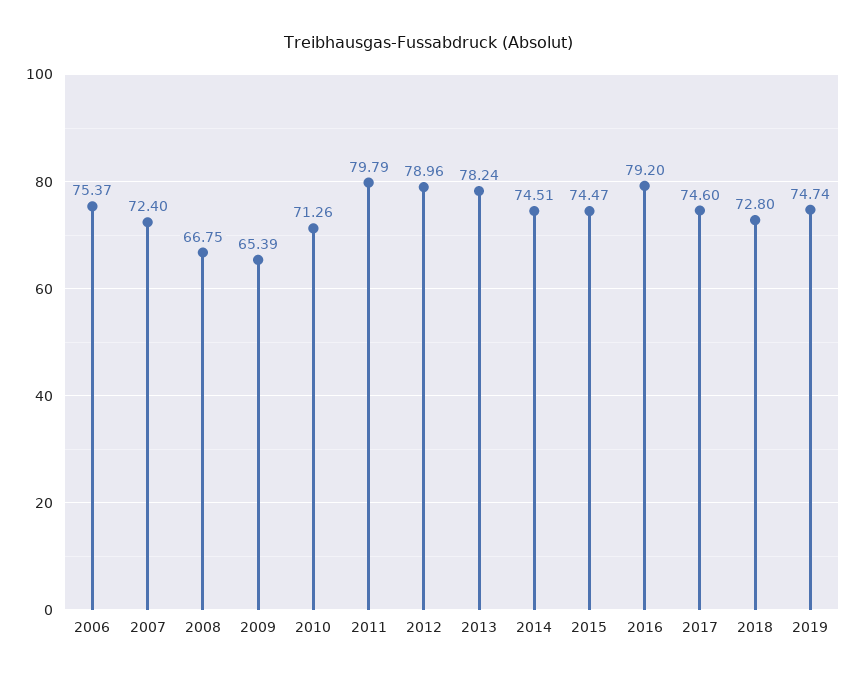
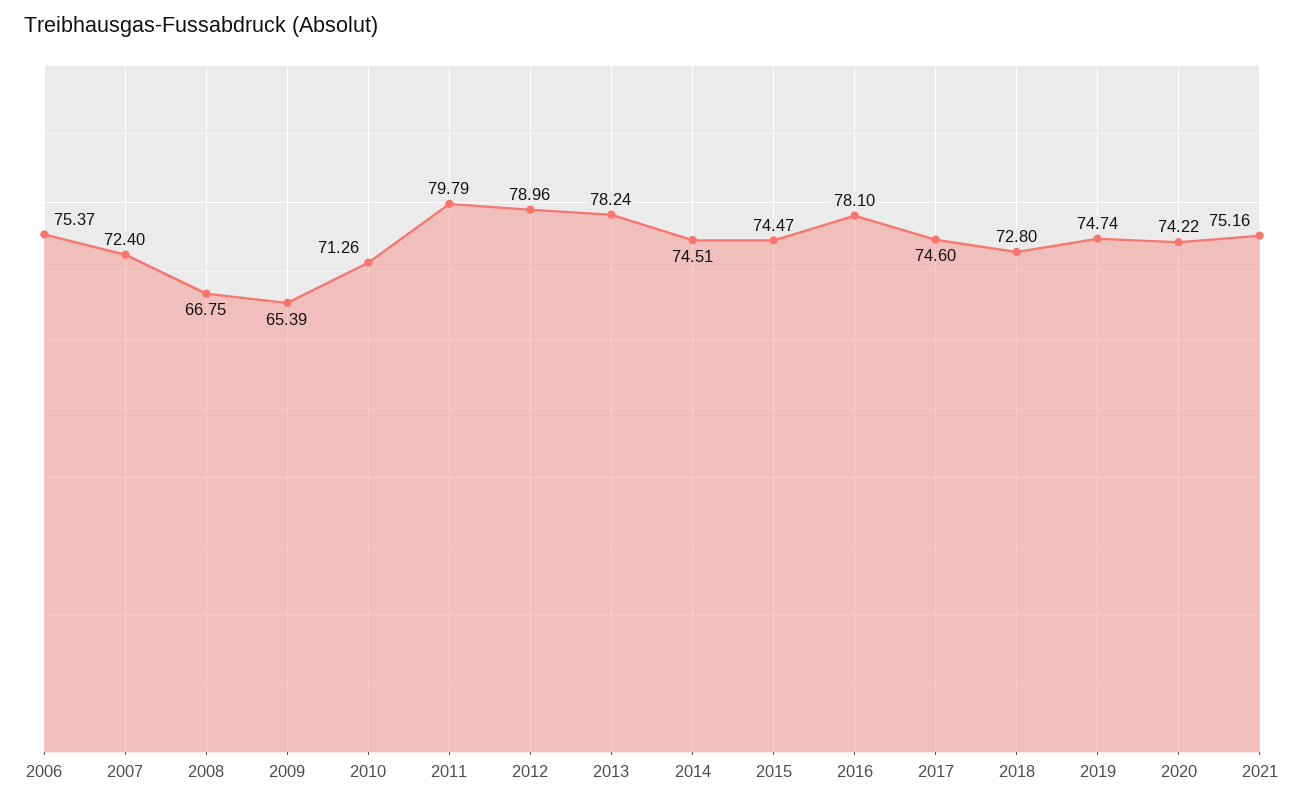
2016: 79.2 -> 78.1
2020: none -> 74.22
2021: none -> 75.16

